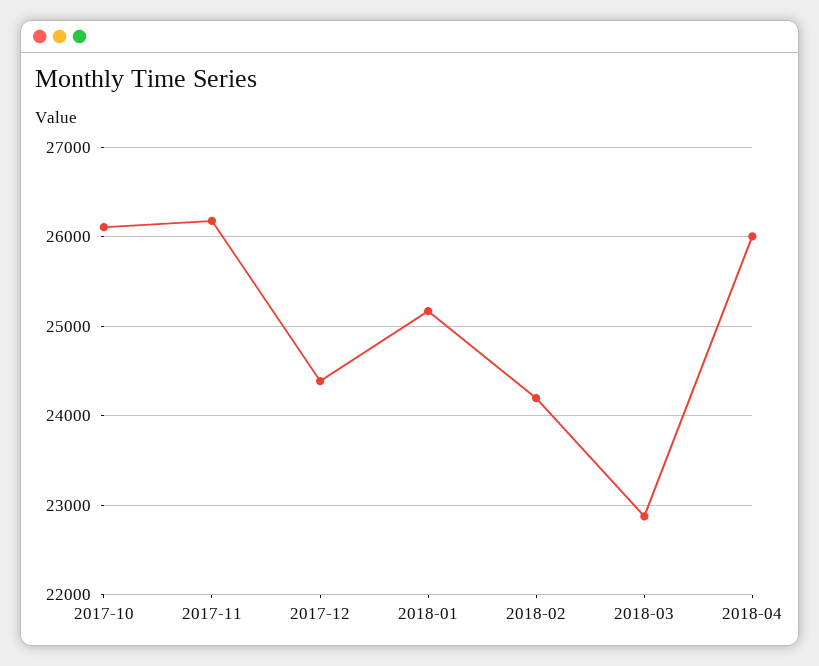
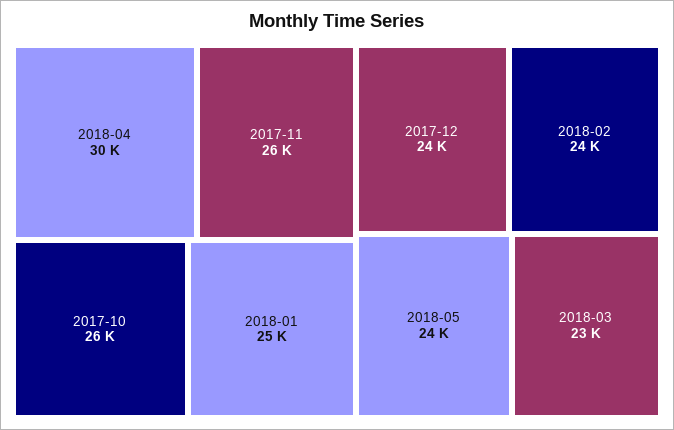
2018-04: 26000 -> 30000
2018-05: none -> 24000

